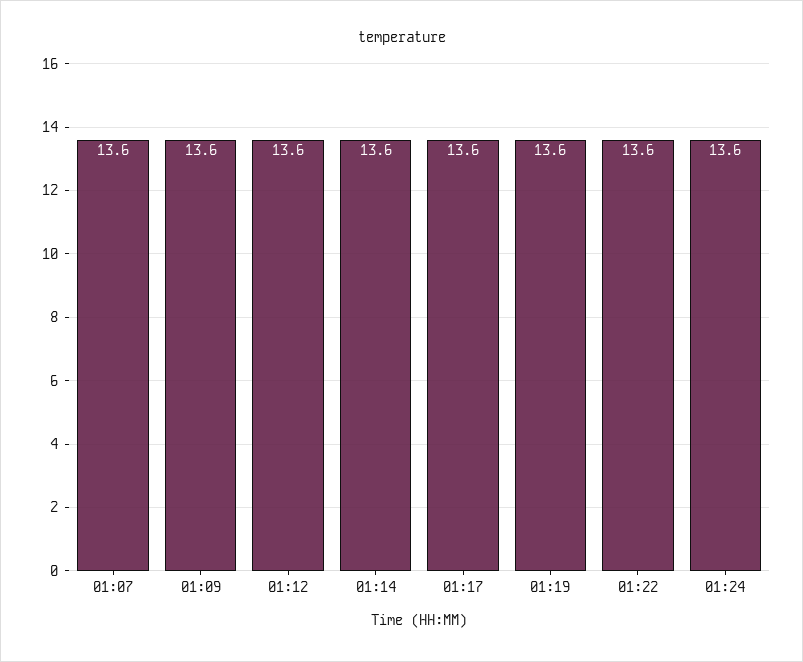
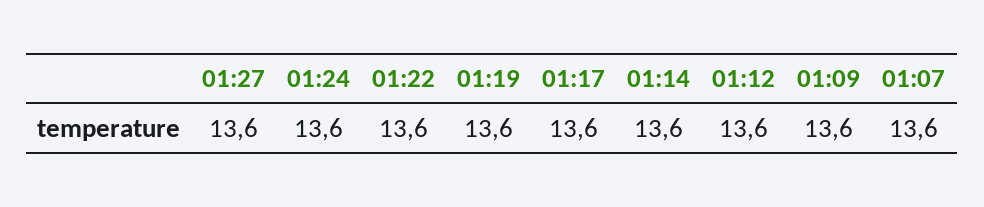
01:27: none -> 13.6

